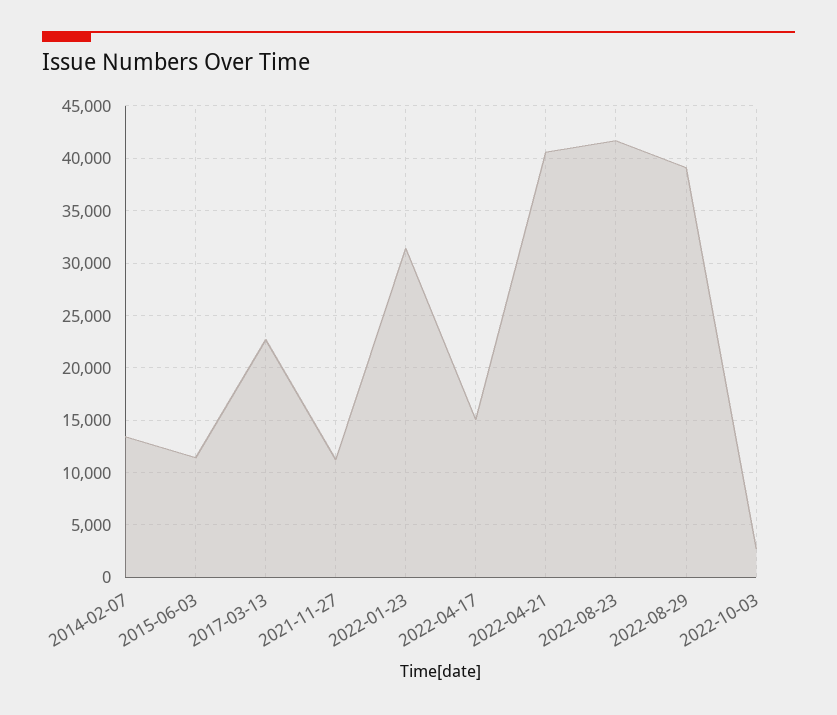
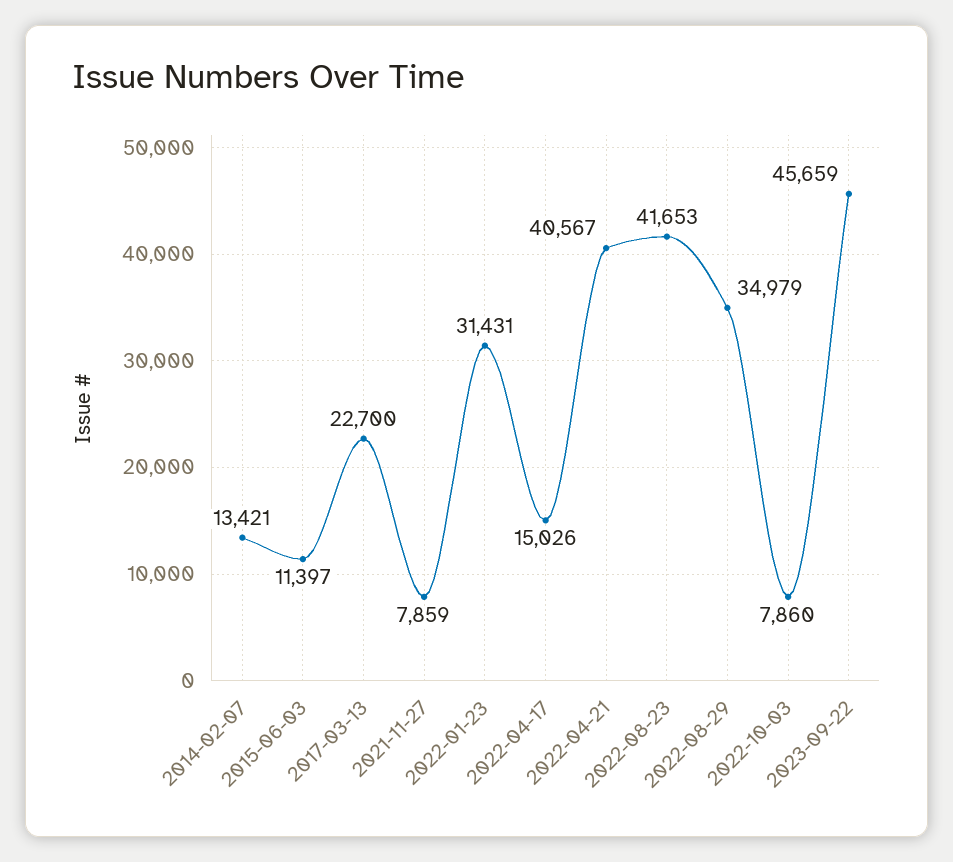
2021-11-27: 11000 -> 7859
2022-08-29: 39000 -> 34979
2022-10-03: 3000 -> 7860
2023-09-22: none -> 45659

